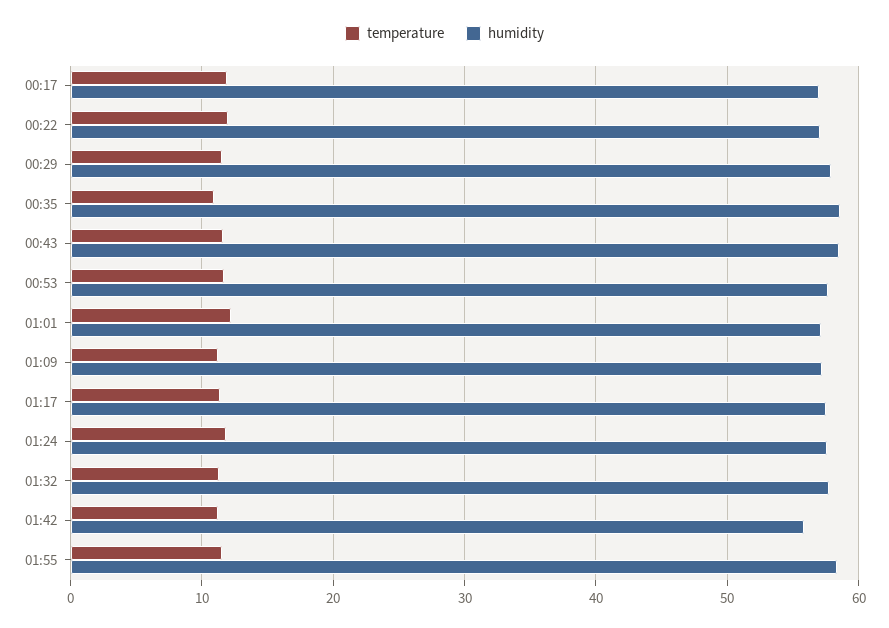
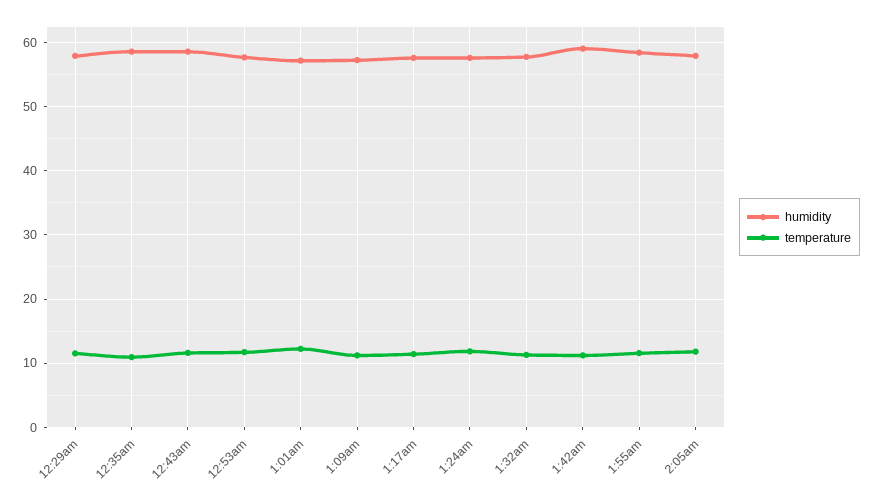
temperature, 00:17: 12 -> none
humidity, 00:17: 57 -> none
temperature, 00:22: 12 -> none
humidity, 00:22: 57 -> none
humidity, 01:42: 56 -> 59
humidity, 2:05am: none -> 58
temperature, 2:05am: none -> 12

